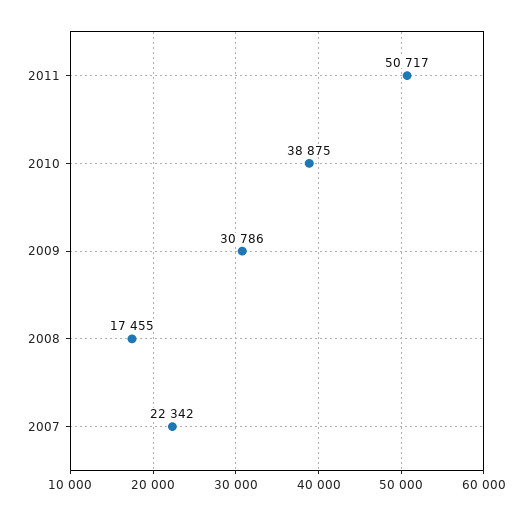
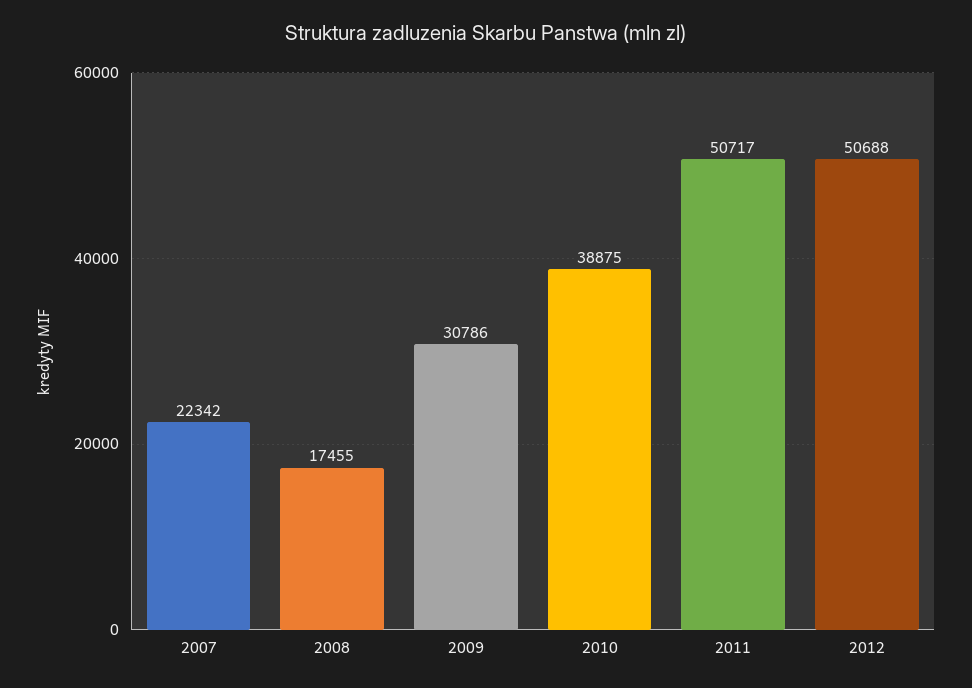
2012: none -> 50688

